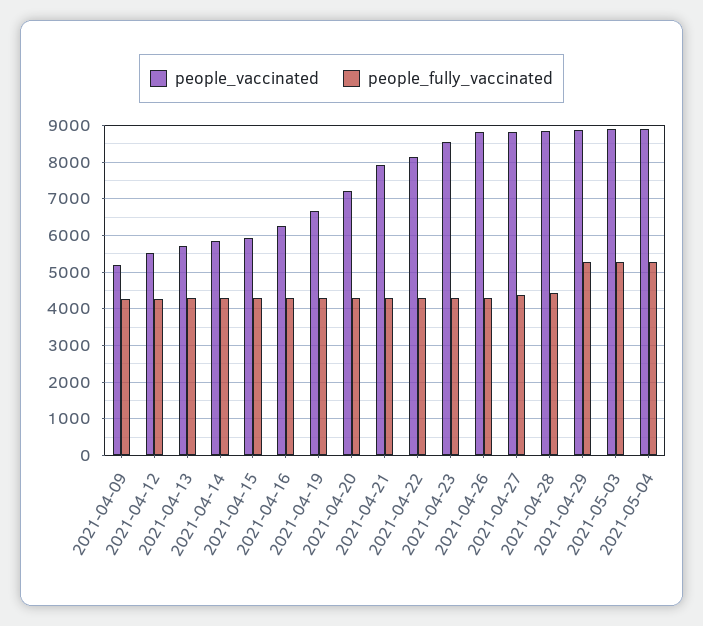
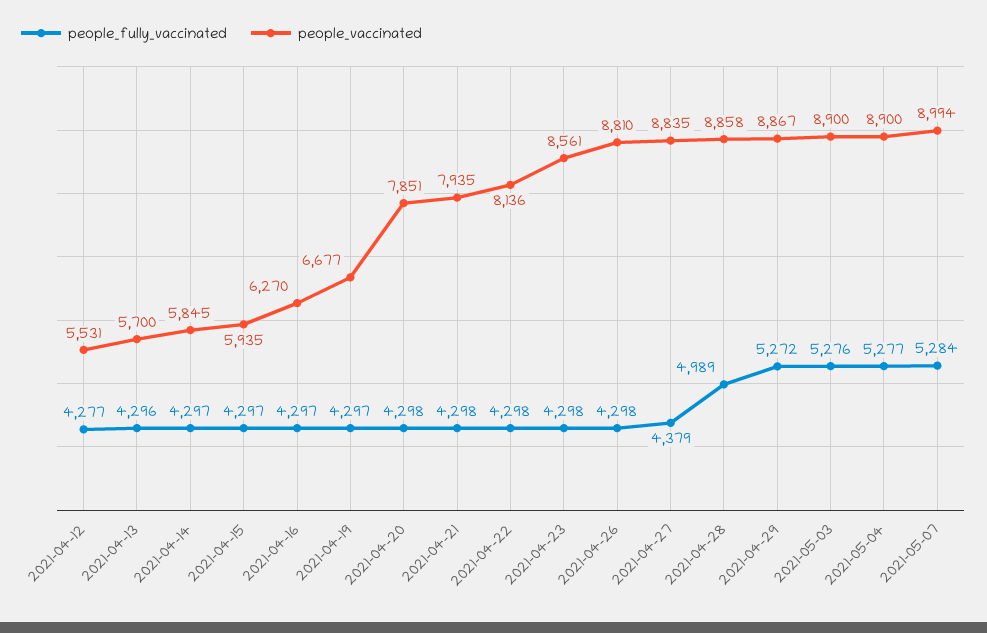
people_vaccinated, 2021-04-09: 5200 -> none
people_fully_vaccinated, 2021-04-09: 4200 -> none
people_vaccinated, 2021-04-20: 7200 -> 7851
people_fully_vaccinated, 2021-04-28: 4400 -> 4989
people_fully_vaccinated, 2021-05-07: none -> 5284
people_vaccinated, 2021-05-07: none -> 8994

